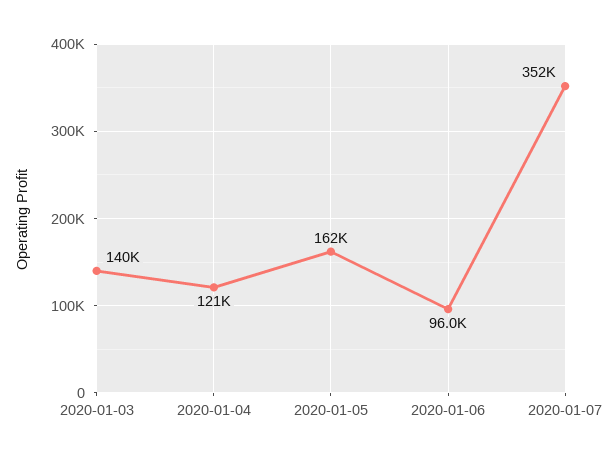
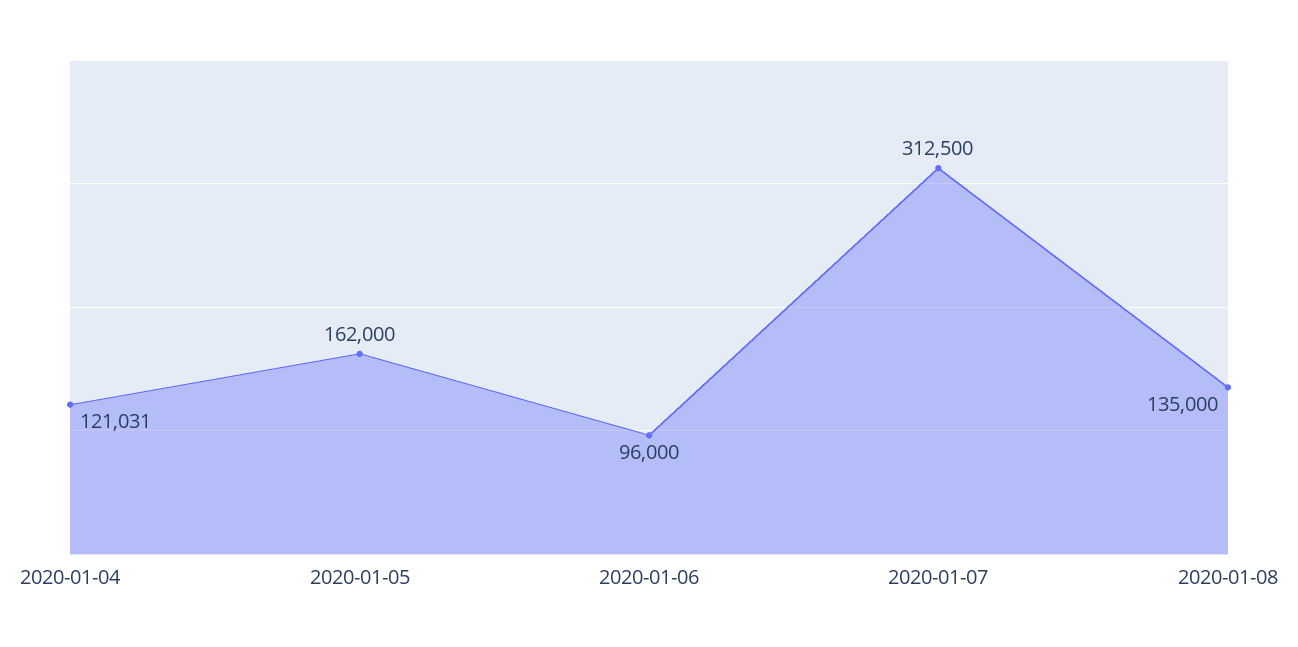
2020-01-03: 140000 -> none
2020-01-07: 352000 -> 312500
2020-01-08: none -> 135000

